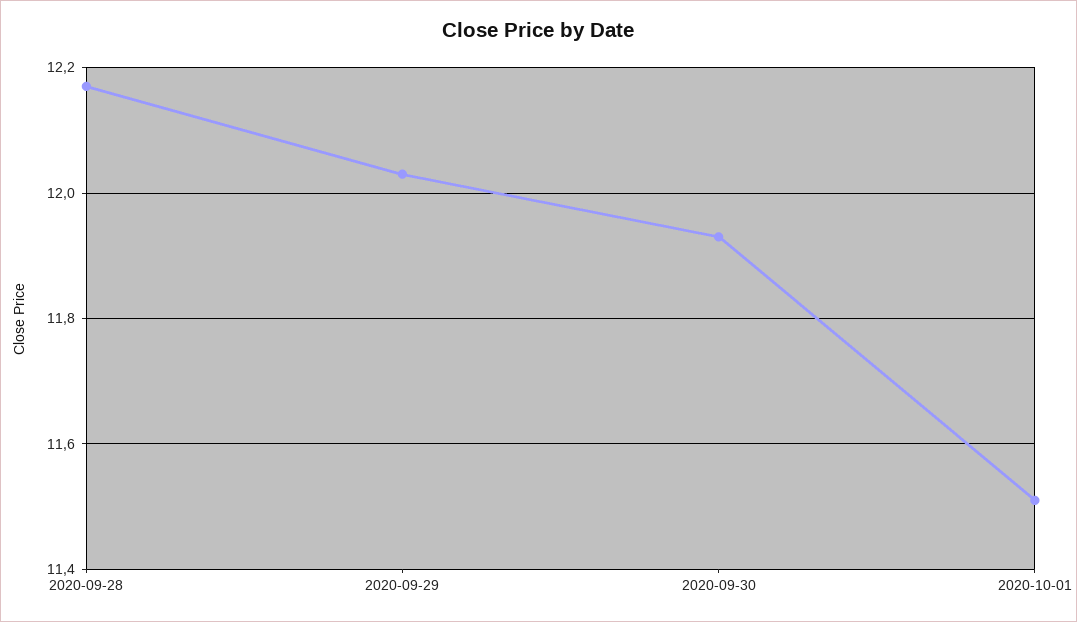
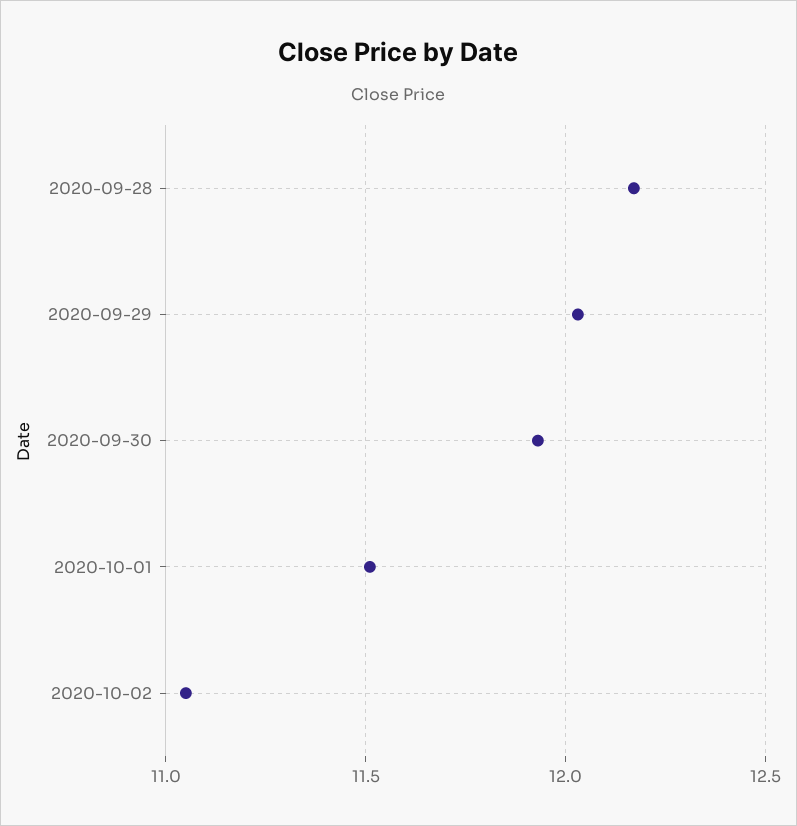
2020-10-02: none -> 11.05

